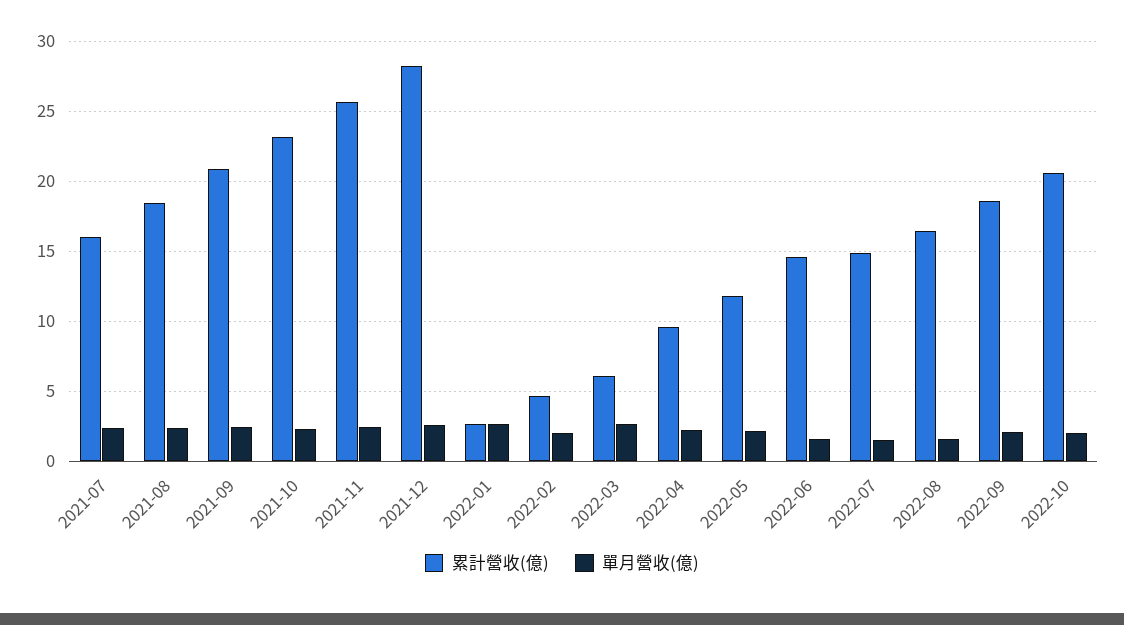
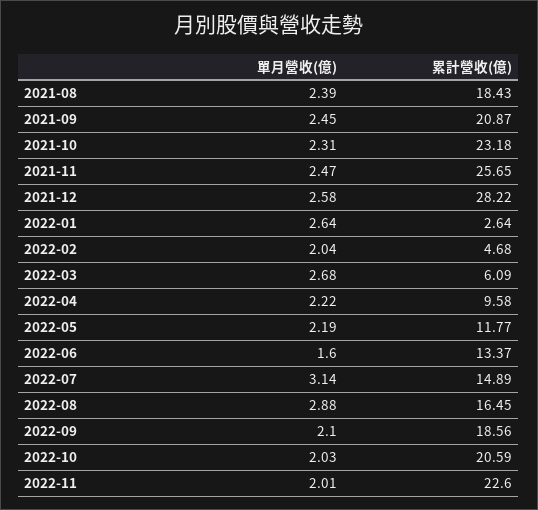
累計營收(億), 2021-07: 16 -> none
單月營收(億), 2021-07: 2.5 -> none
累計營收(億), 2022-06: 14.5 -> 13.37
單月營收(億), 2022-07: 1.5 -> 3.14
單月營收(億), 2022-08: 1.5 -> 2.88
單月營收(億), 2022-11: none -> 2.01
累計營收(億), 2022-11: none -> 22.6

